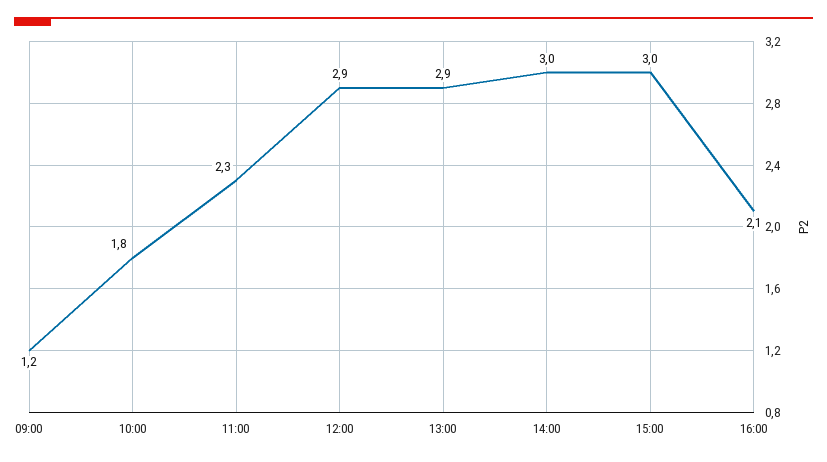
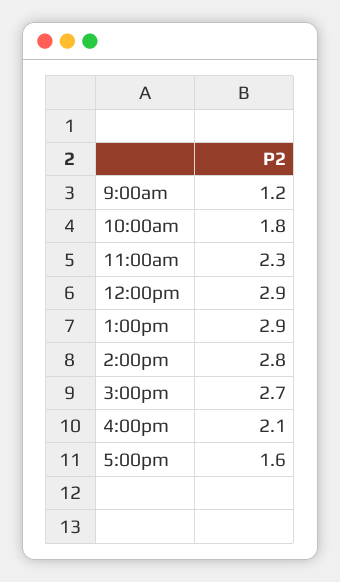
14:00: 3 -> 2.8
15:00: 3 -> 2.7
5:00pm: none -> 1.6

